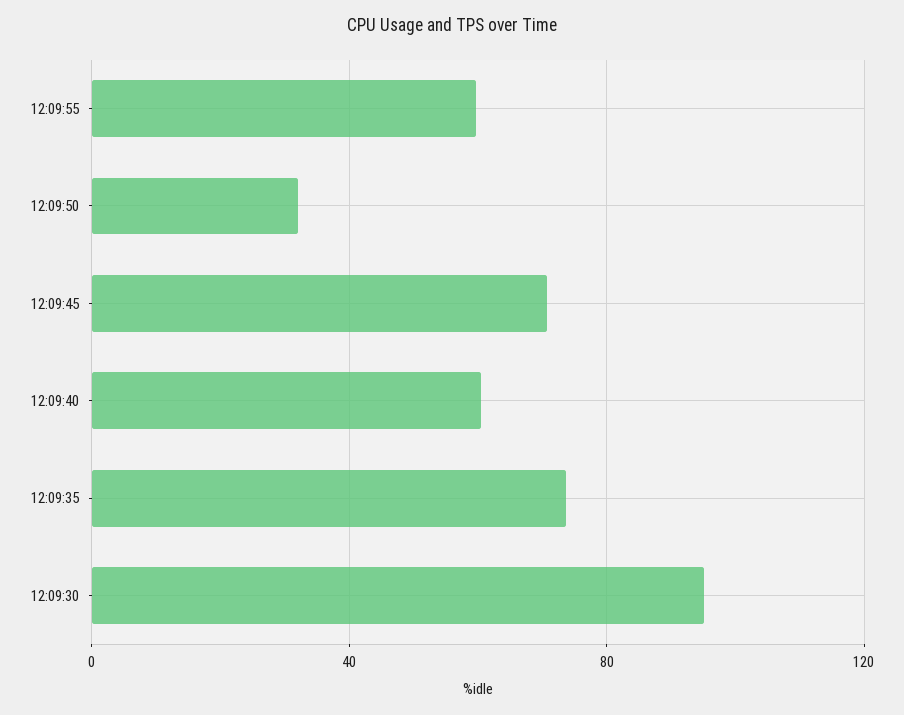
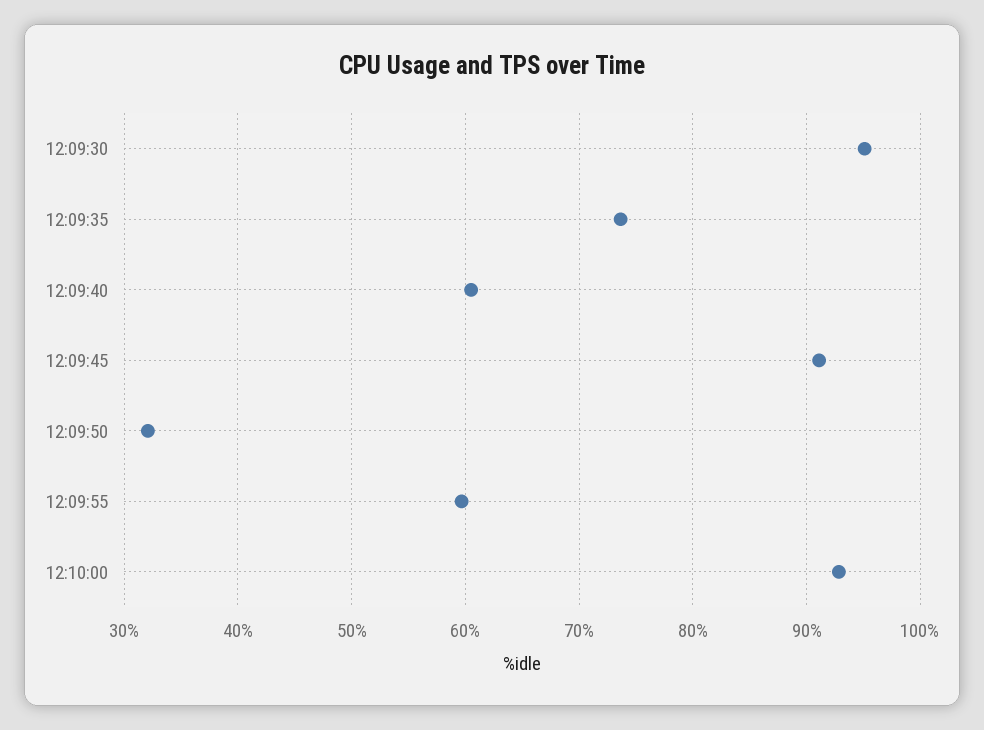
12:09:45: 70 -> 91
12:10:00: none -> 93

